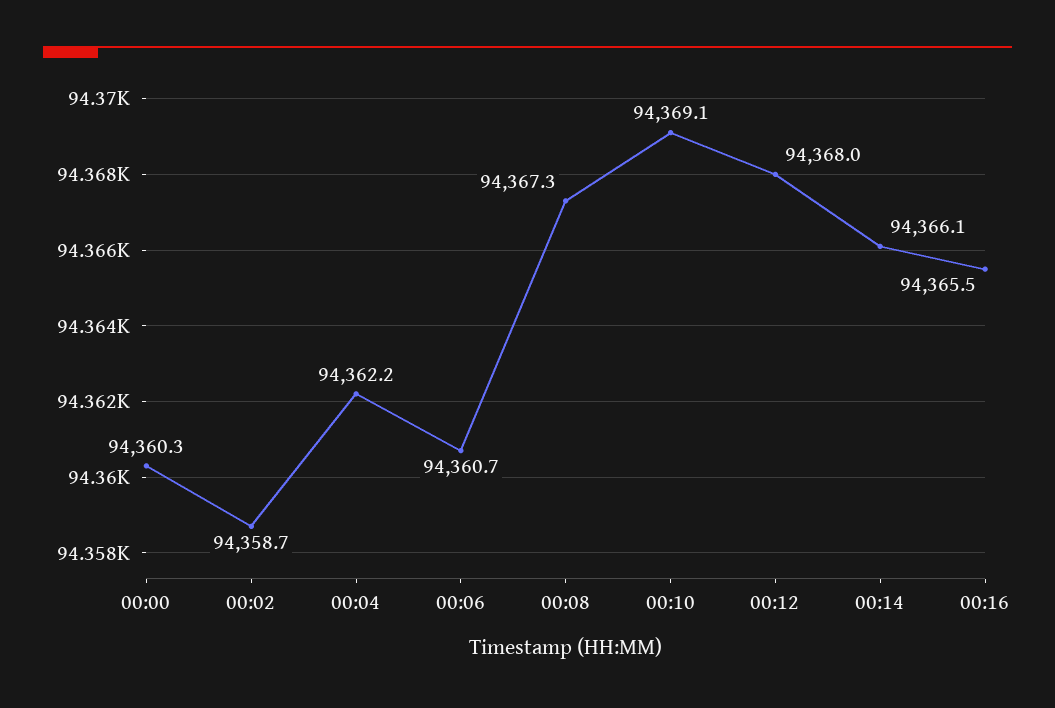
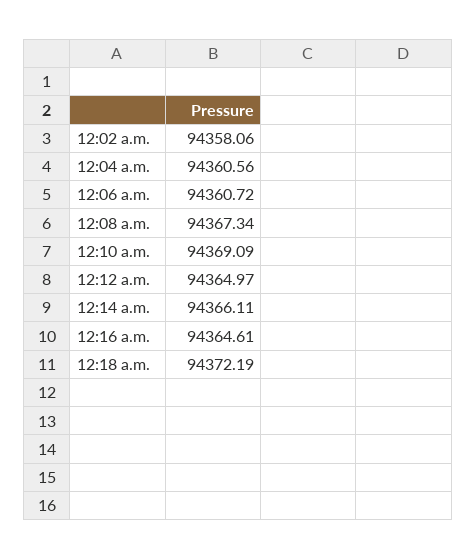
00:00: 94360.3 -> none
00:02: 94358.7 -> 94358.06
00:04: 94362.2 -> 94360.56
00:12: 94368 -> 94364.97
00:16: 94365.5 -> 94364.61
12:18 a.m.: none -> 94372.19

